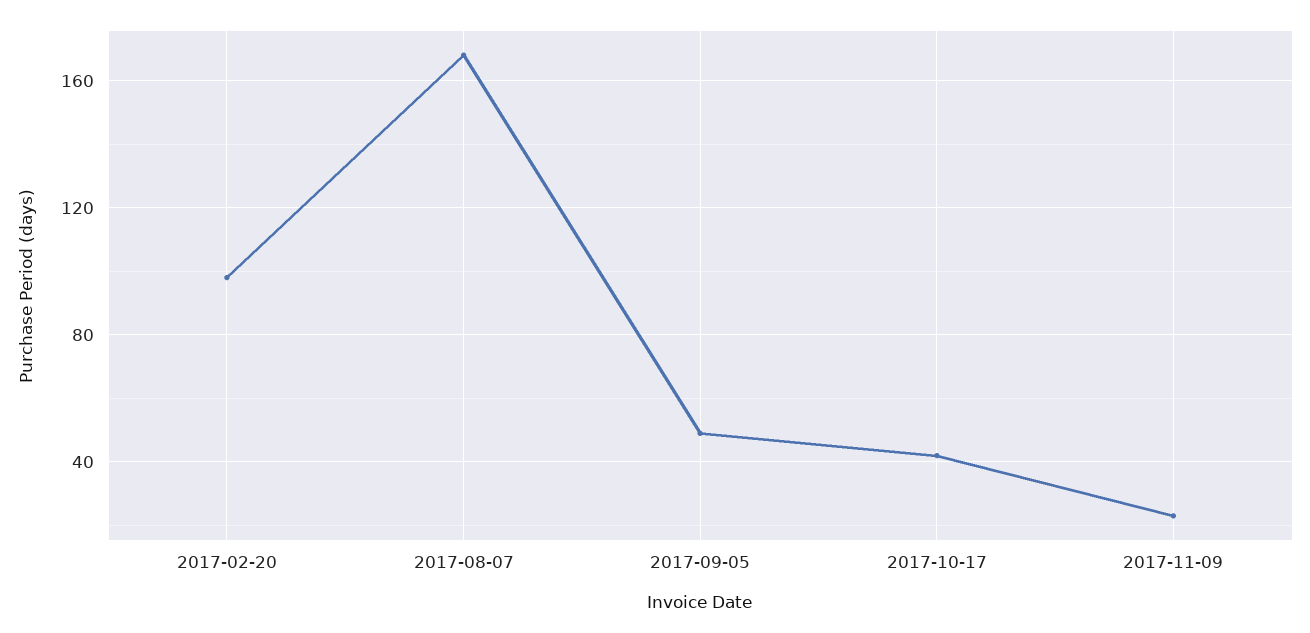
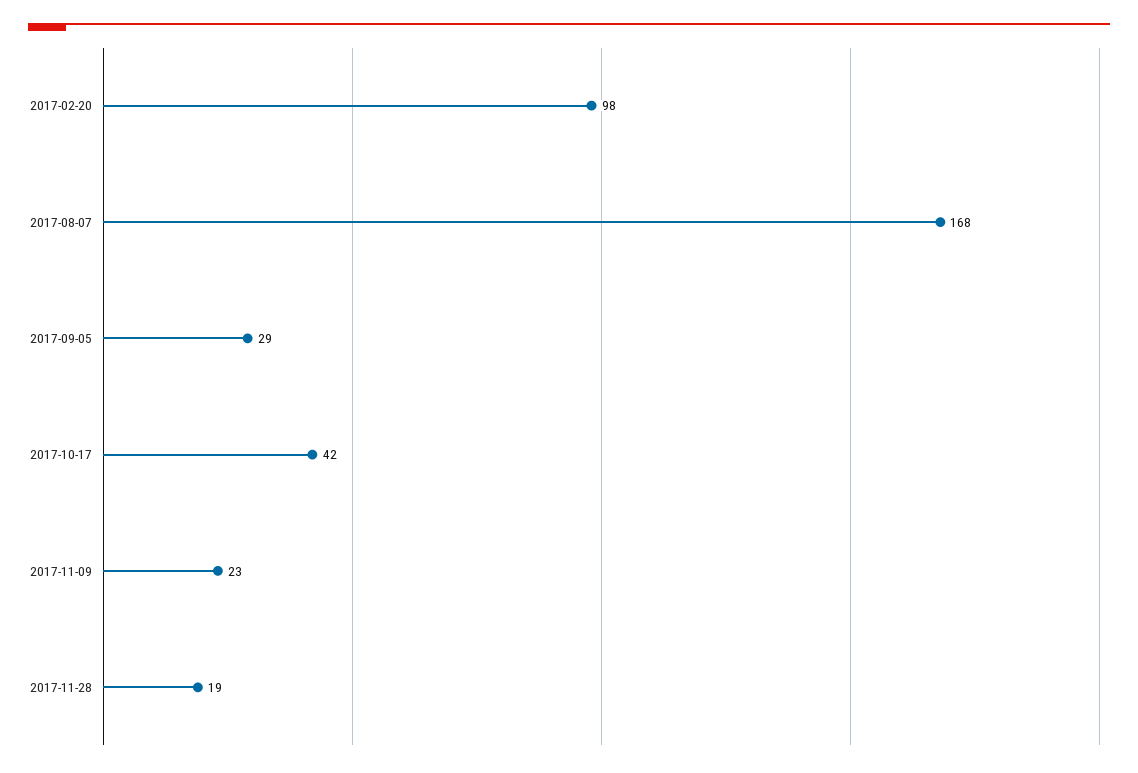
2017-09-05: 50 -> 29
2017-11-28: none -> 19

